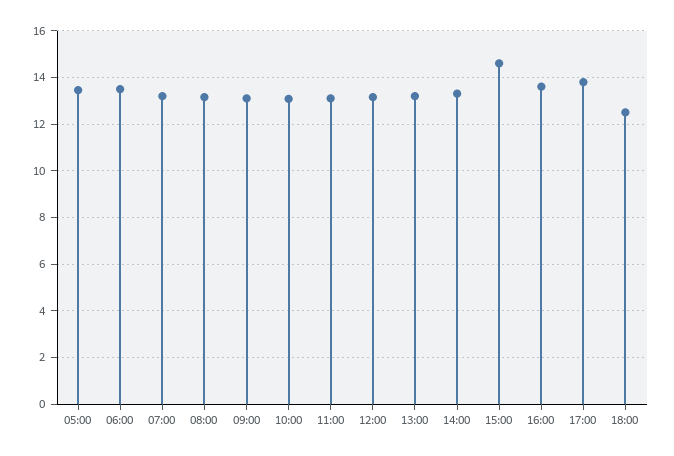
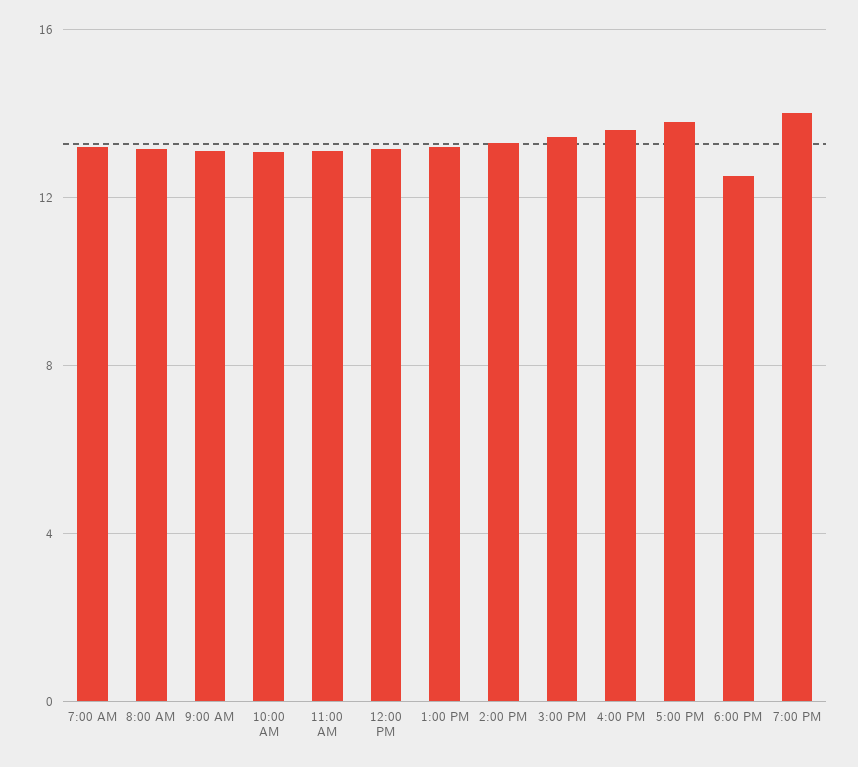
05:00: 13.5 -> none
06:00: 13.5 -> none
15:00: 14.5 -> 13.5
7:00 PM: none -> 14

